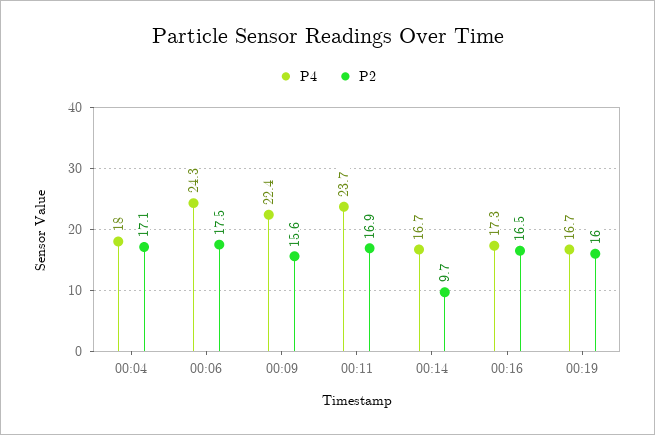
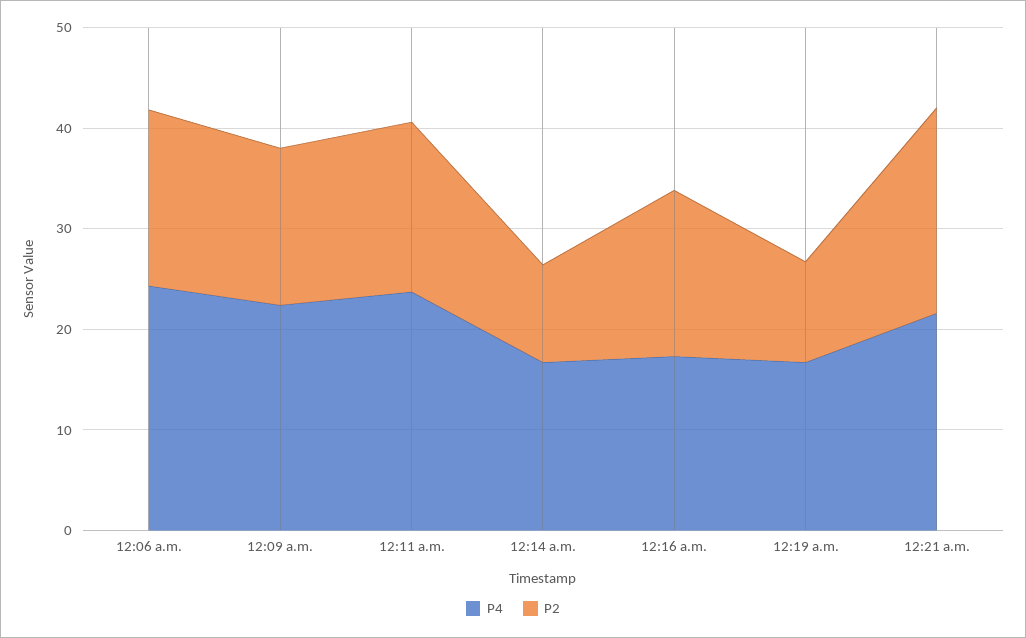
P4, 00:04: 18 -> none
P2, 00:04: 17.1 -> none
P2, 00:19: 16 -> 10
P4, 12:21 a.m.: none -> 22
P2, 12:21 a.m.: none -> 20

